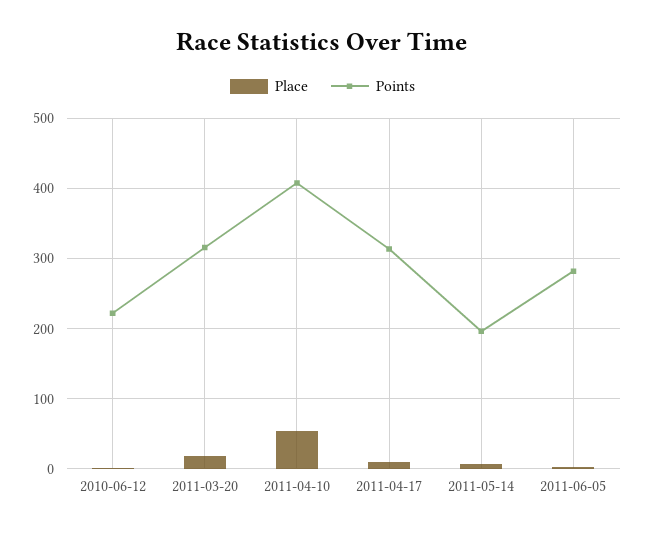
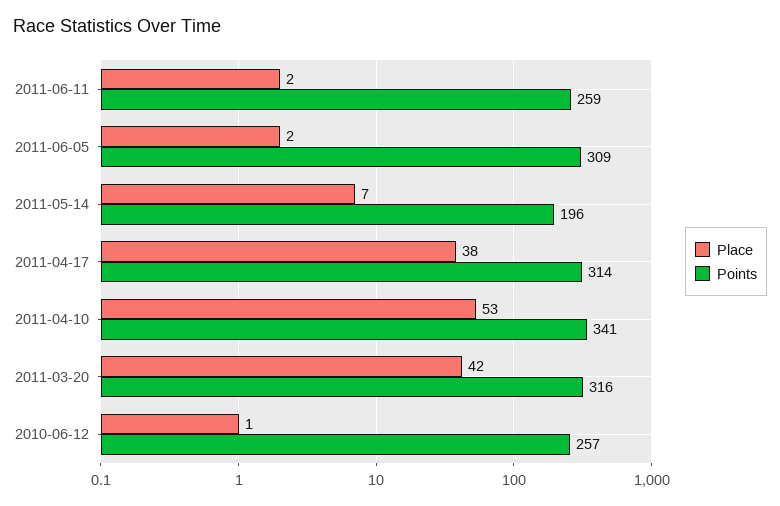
Points, 2010-06-12: 220 -> 257
Place, 2011-03-20: 20 -> 42
Points, 2011-04-10: 410 -> 341
Place, 2011-04-17: 10 -> 38
Points, 2011-06-05: 280 -> 309
Place, 2011-06-11: none -> 2
Points, 2011-06-11: none -> 259

